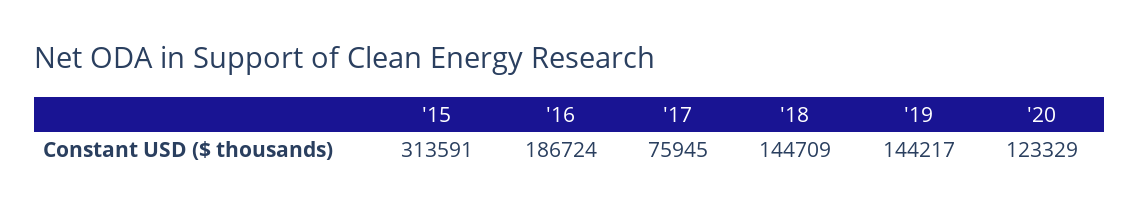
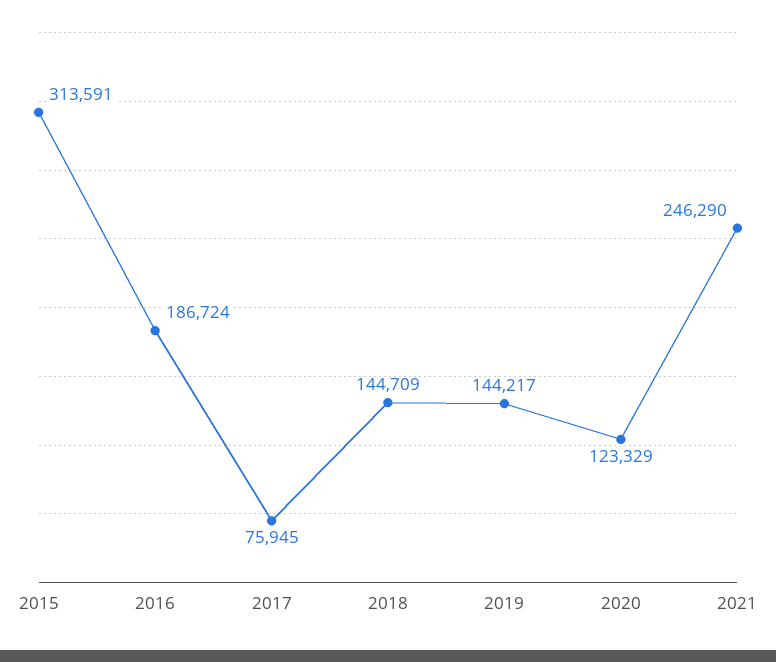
2021: none -> 246290

